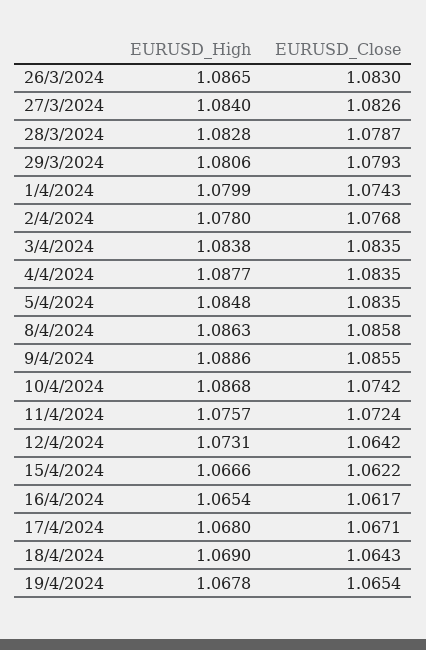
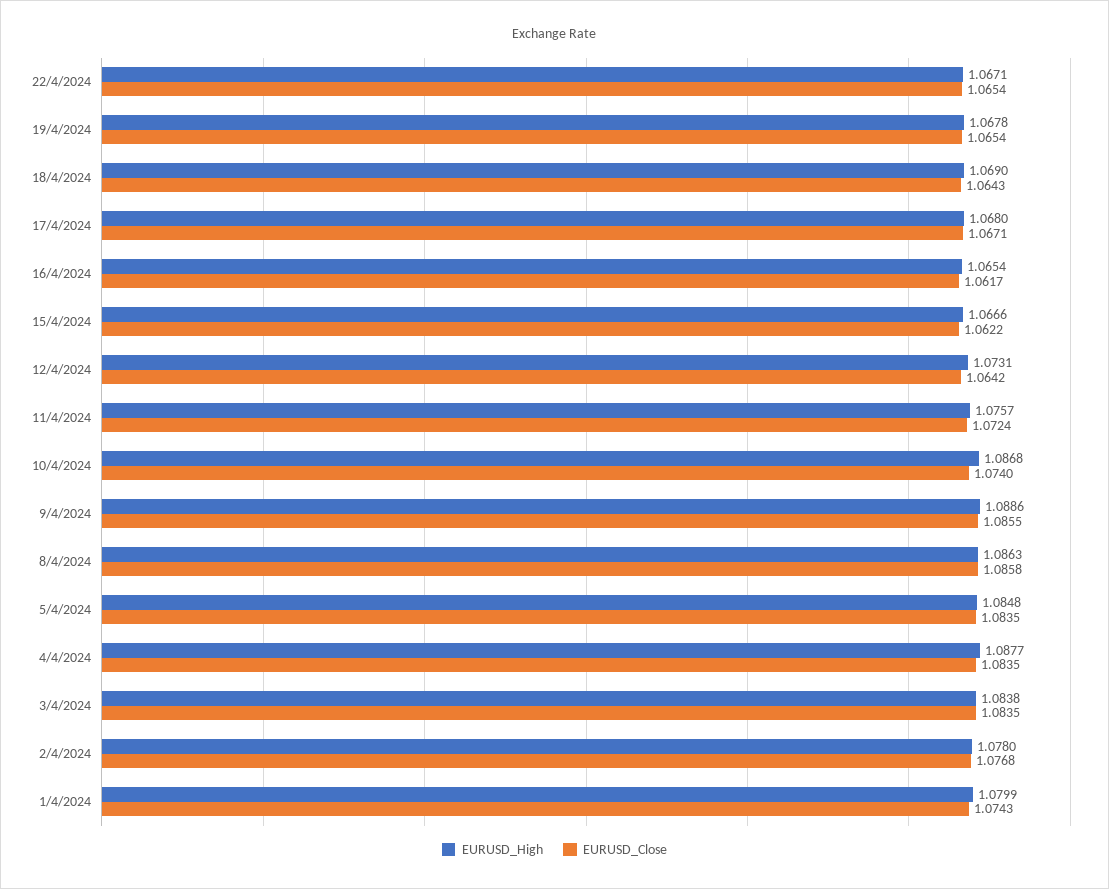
EURUSD_High, 26/3/2024: 1.0865 -> none
EURUSD_Close, 26/3/2024: 1.083 -> none
EURUSD_High, 27/3/2024: 1.084 -> none
EURUSD_Close, 27/3/2024: 1.0826 -> none
EURUSD_High, 28/3/2024: 1.0828 -> none
EURUSD_Close, 28/3/2024: 1.0787 -> none
EURUSD_High, 29/3/2024: 1.0806 -> none
EURUSD_Close, 29/3/2024: 1.0793 -> none
EURUSD_Close, 10/4/2024: 1.0742 -> 1.074
EURUSD_High, 22/4/2024: none -> 1.0671
EURUSD_Close, 22/4/2024: none -> 1.0654

